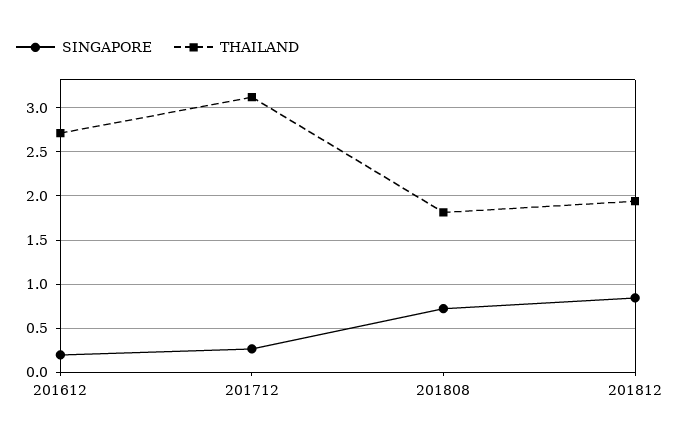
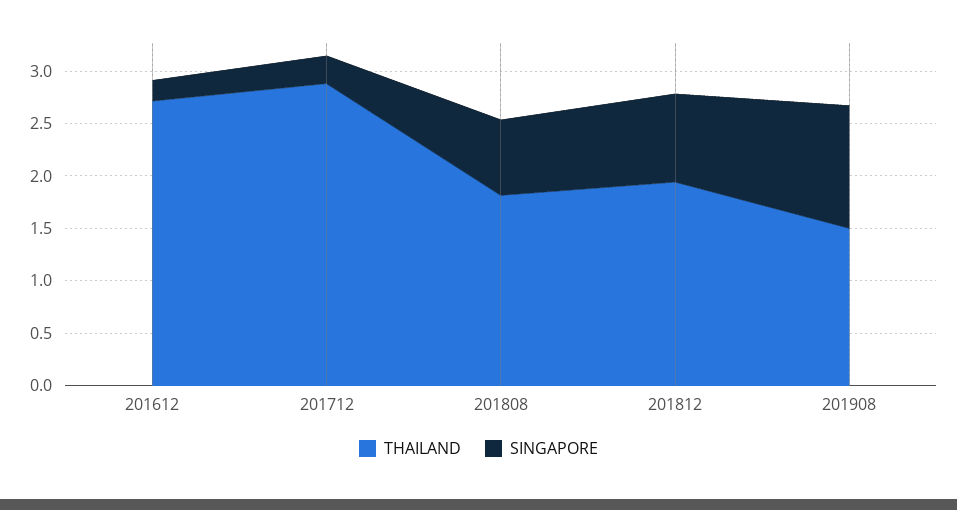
THAILAND, 201712: 3.1 -> 2.9
THAILAND, 201908: none -> 1.5
SINGAPORE, 201908: none -> 1.2

